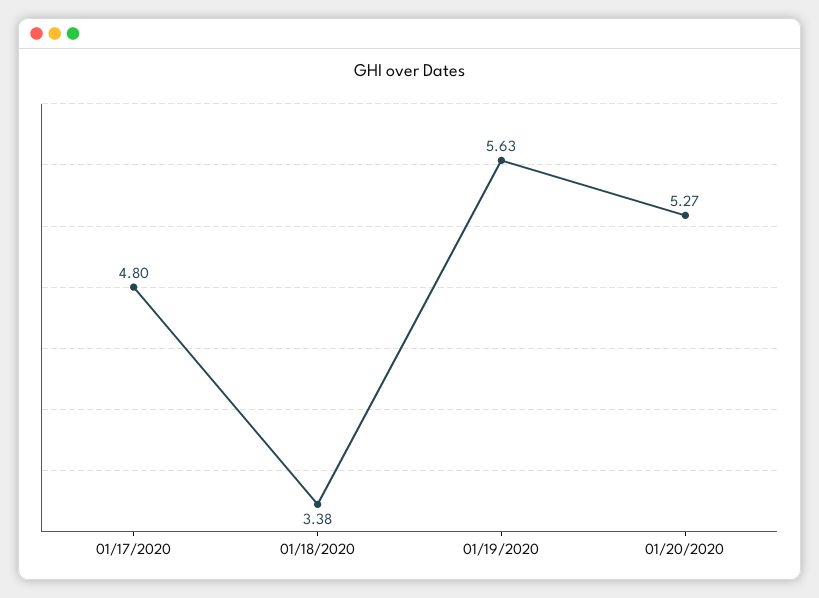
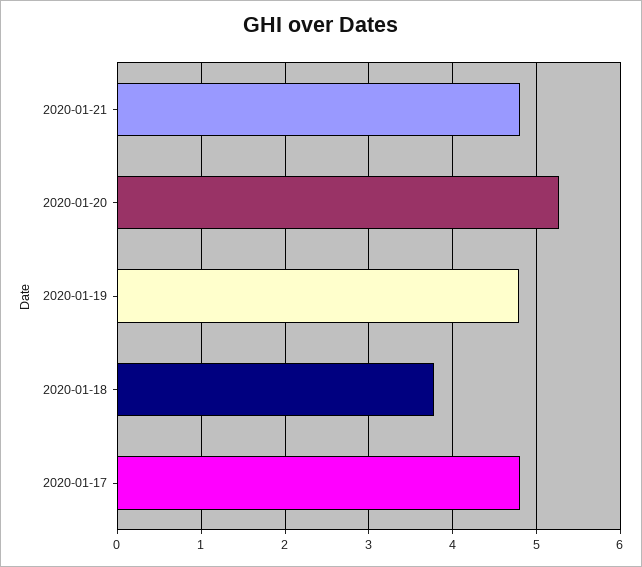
01/18/2020: 3.38 -> 3.8
01/19/2020: 5.63 -> 4.8
2020-01-21: none -> 4.8

